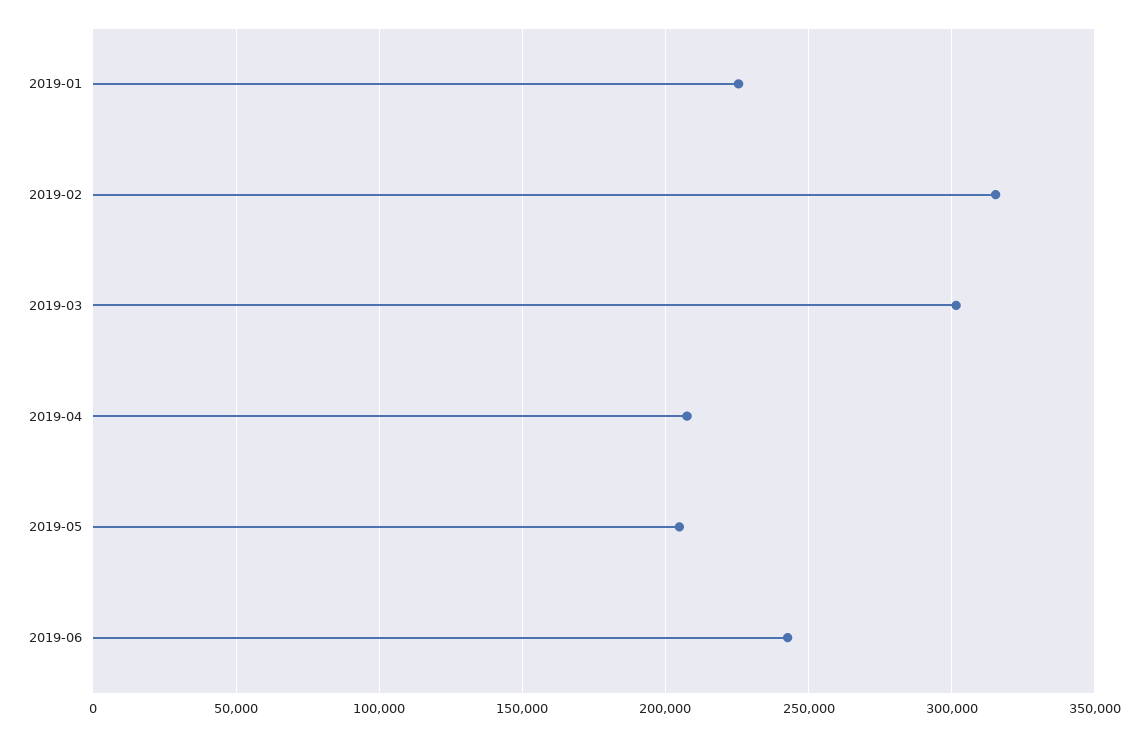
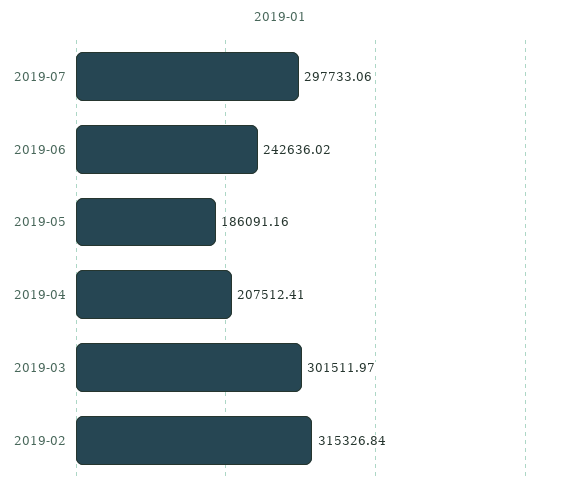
2019-01: 225000 -> none
2019-05: 205000 -> 186091.16
2019-07: none -> 297733.06

